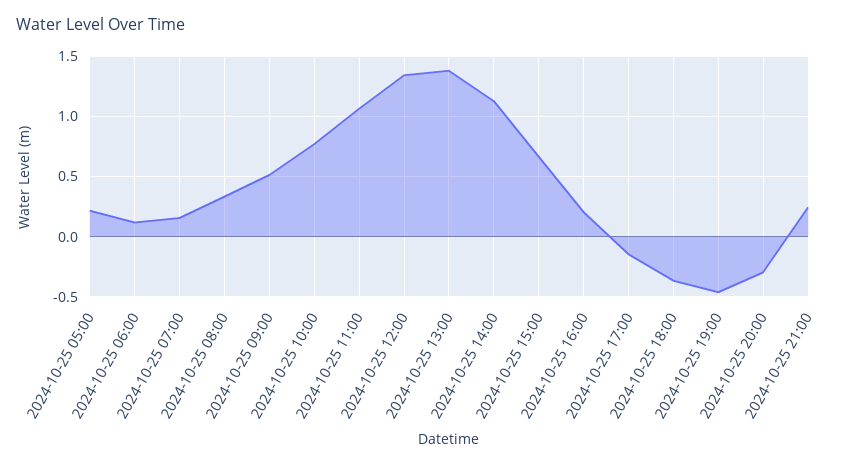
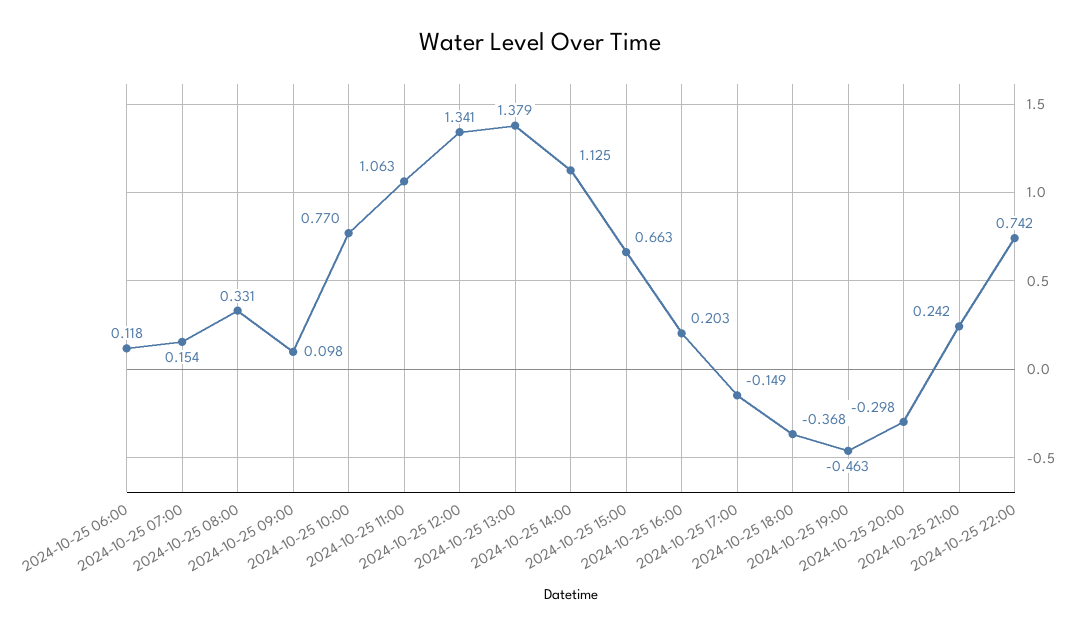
2024-10-25 05:00: 0.2 -> none
2024-10-25 09:00: 0.5 -> 0.098
2024-10-25 22:00: none -> 0.742

